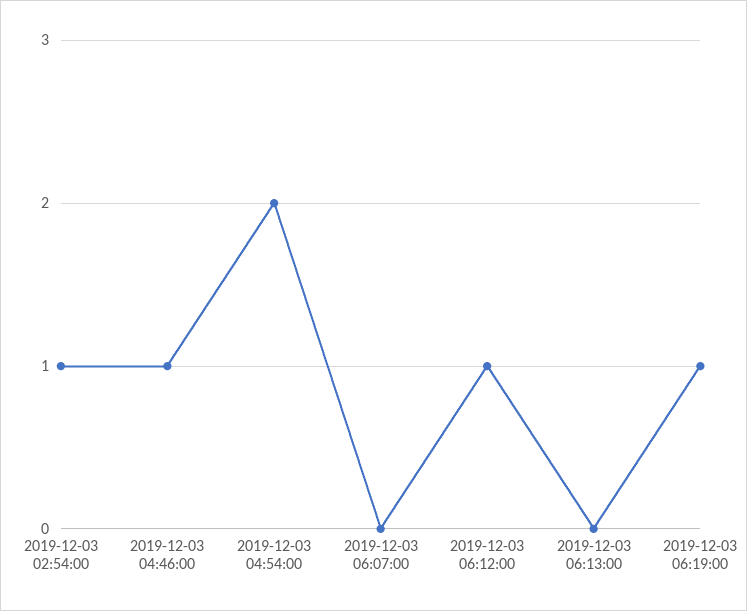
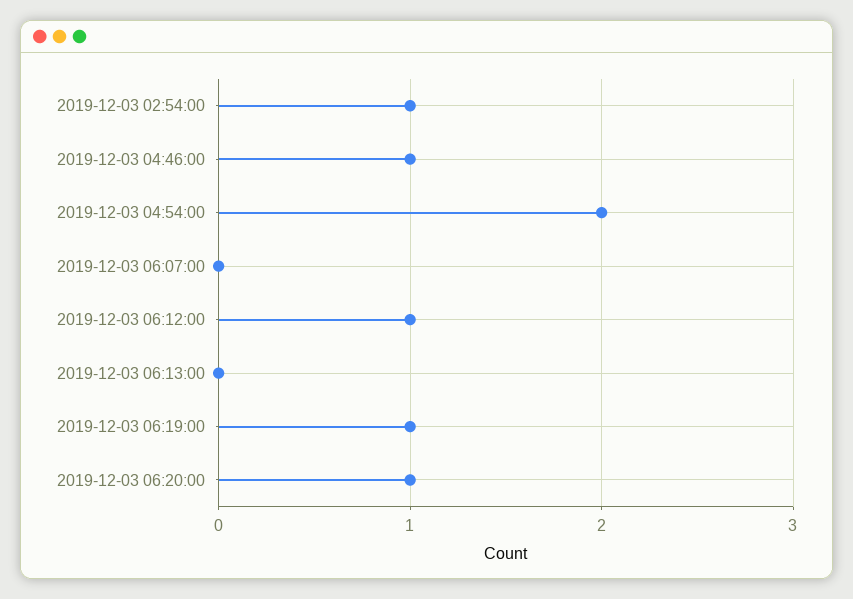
2019-12-03 06:20:00: none -> 1

